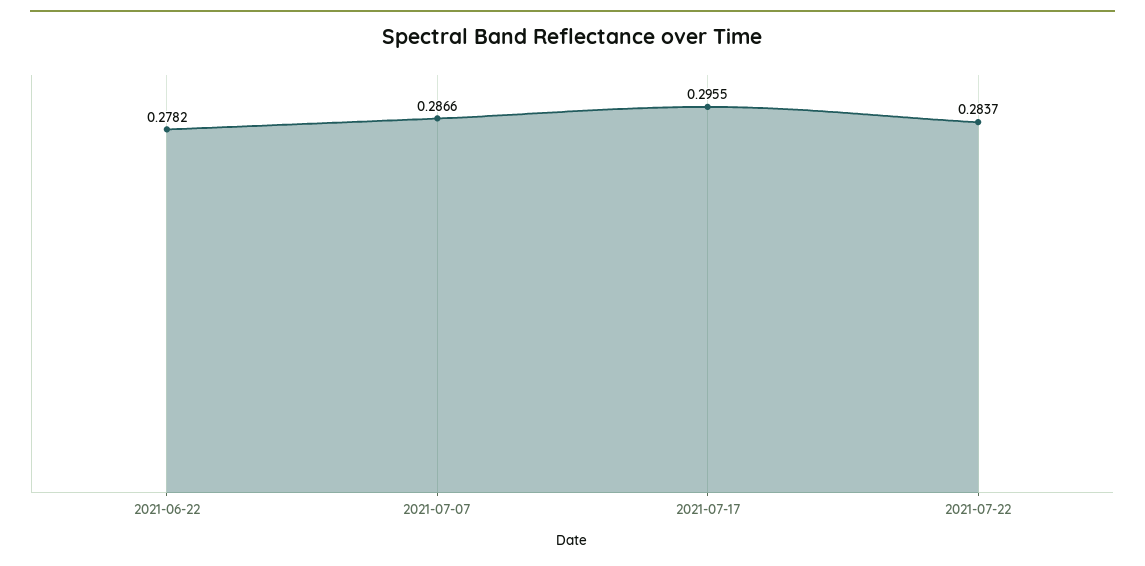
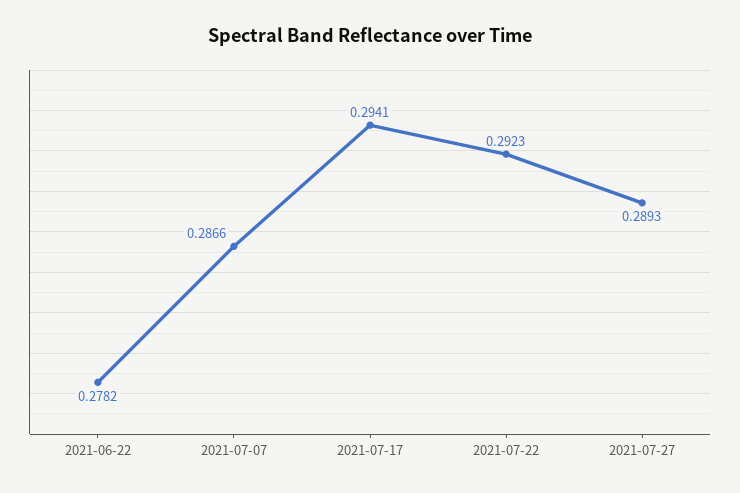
2021-07-17: 0.2955 -> 0.2941
2021-07-22: 0.2837 -> 0.2923
2021-07-27: none -> 0.2893

